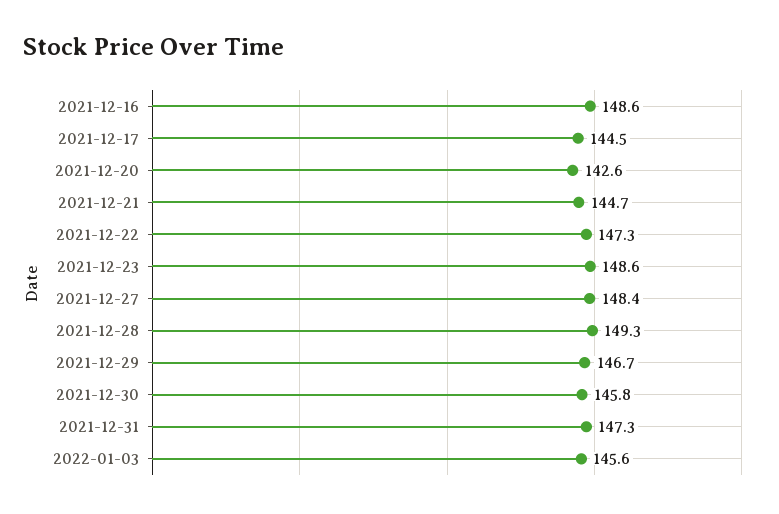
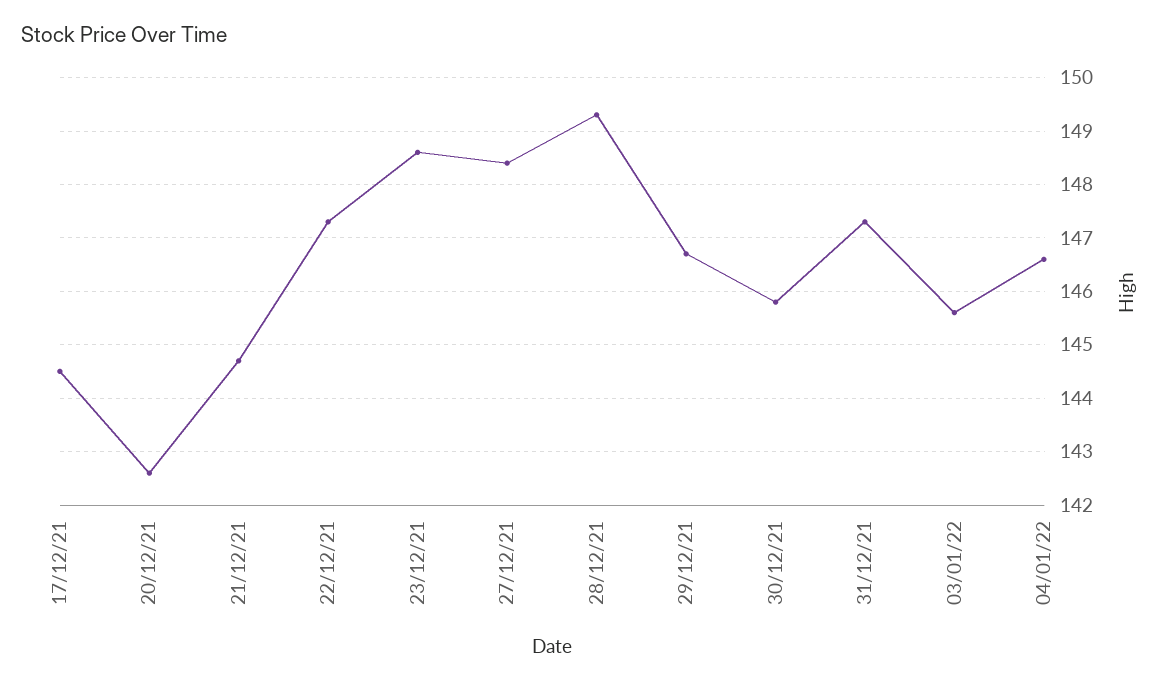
2021-12-16: 148.6 -> none
04/01/22: none -> 146.5

